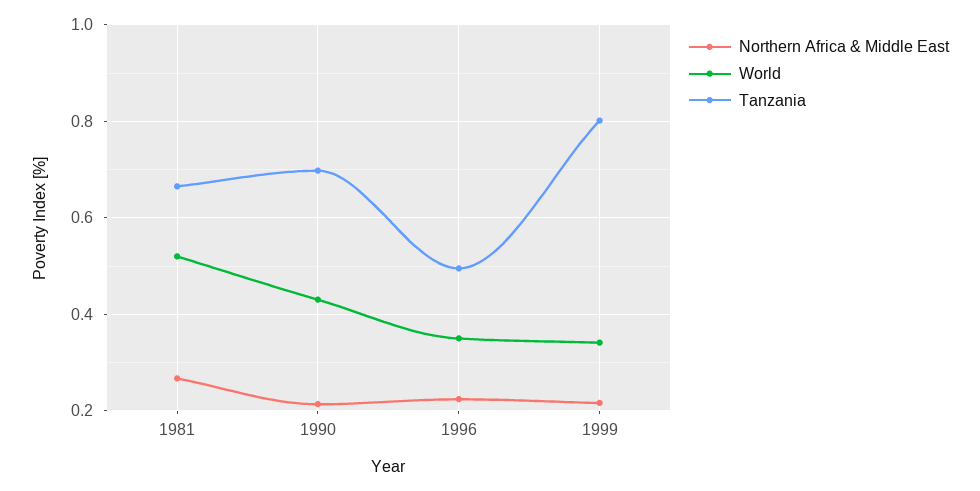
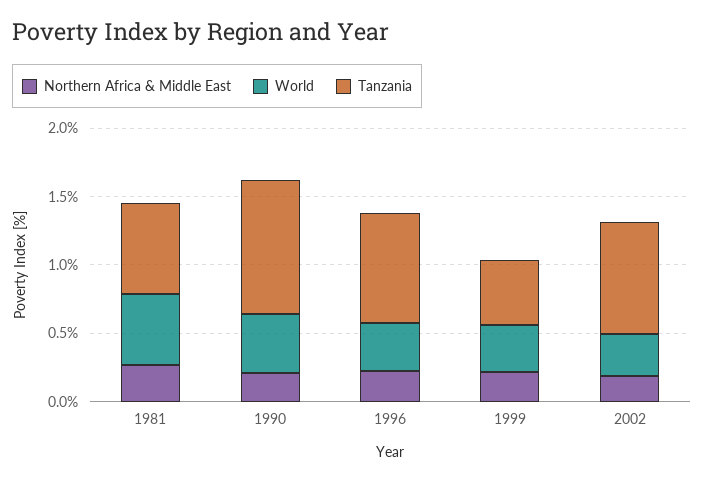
Tanzania, 1990: 0.7 -> 1
Tanzania, 1996: 0.5 -> 0.8
Tanzania, 1999: 0.8 -> 0.5
Northern Africa & Middle East, 2002: none -> 0.2
World, 2002: none -> 0.3
Tanzania, 2002: none -> 0.8

